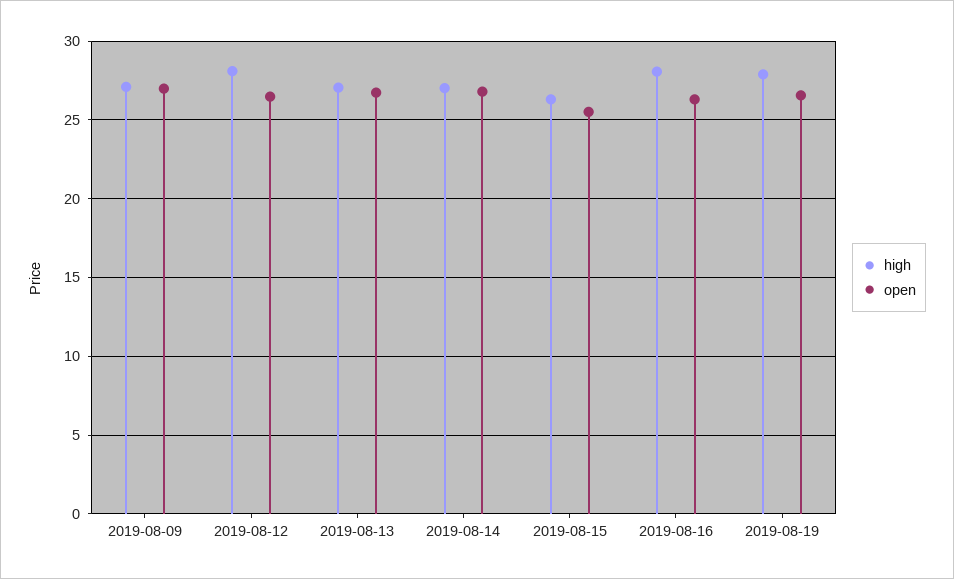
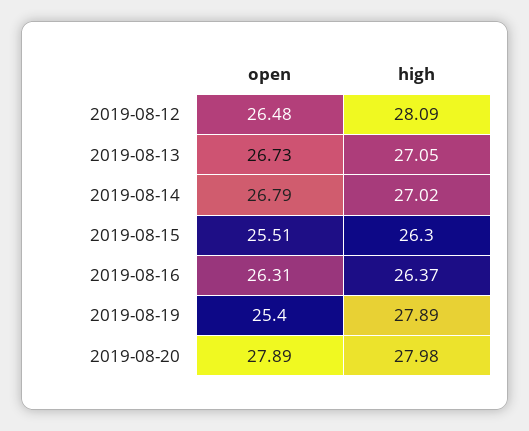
high, 2019-08-09: 27 -> none
open, 2019-08-09: 27 -> none
high, 2019-08-16: 28 -> 26.37
open, 2019-08-19: 26.5 -> 25.4
open, 2019-08-20: none -> 27.89
high, 2019-08-20: none -> 27.98

